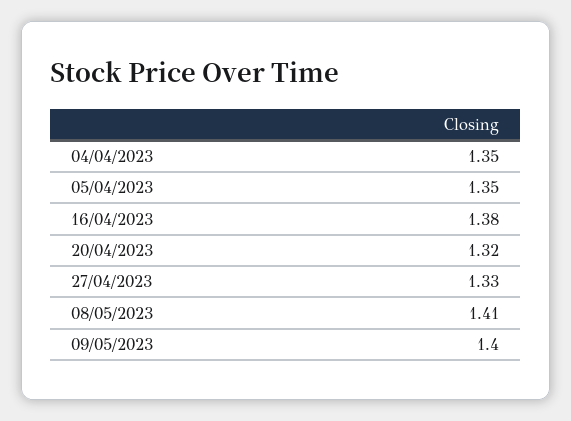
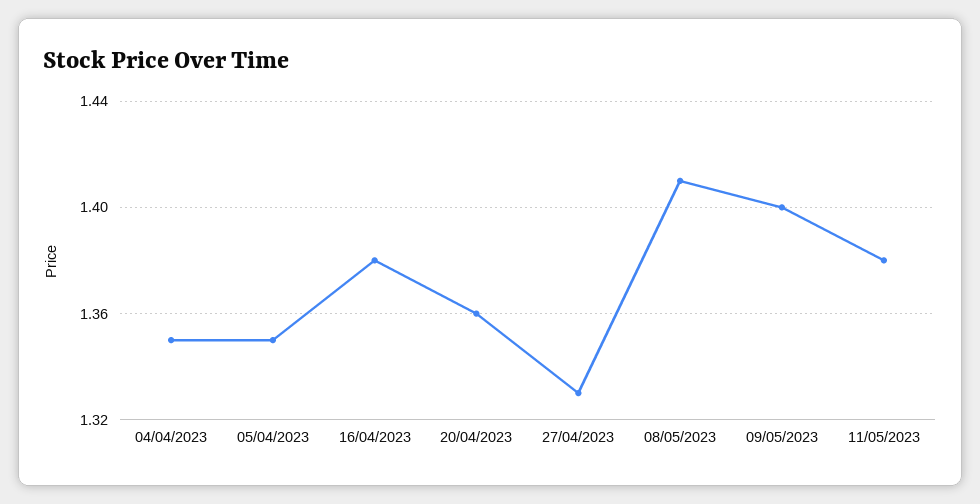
20/04/2023: 1.32 -> 1.36
11/05/2023: none -> 1.38

